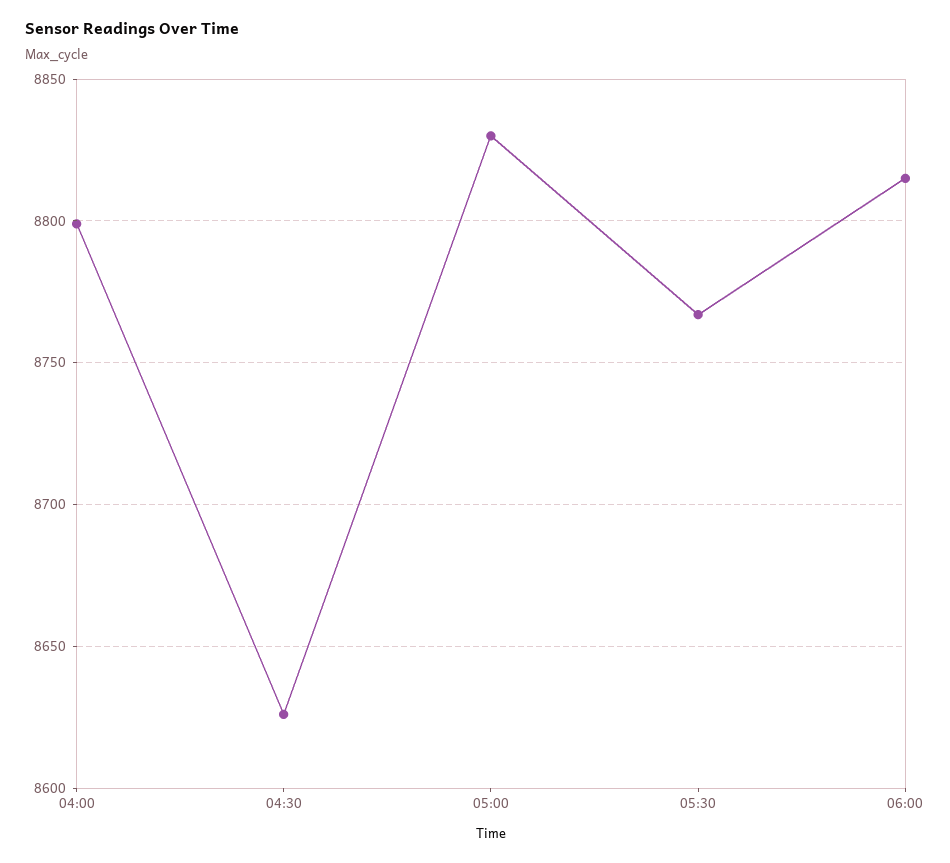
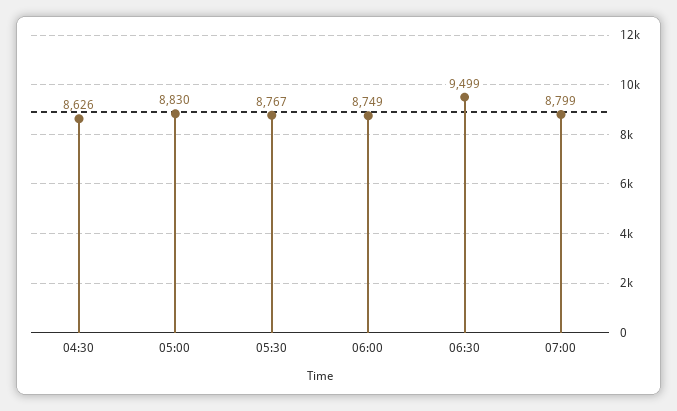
04:00: 8800 -> none
06:00: 8815 -> 8749
06:30: none -> 9499
07:00: none -> 8799

